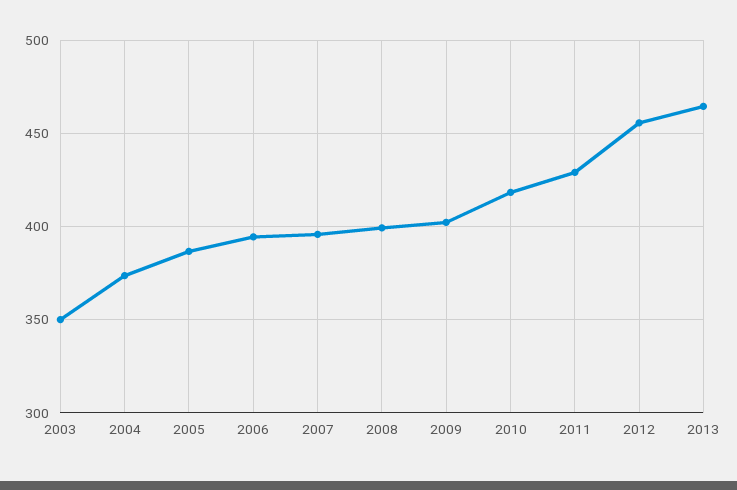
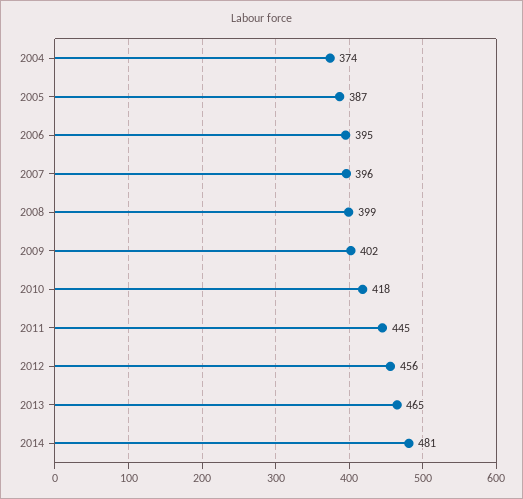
2003: 350 -> none
2011: 430 -> 445
2014: none -> 481

